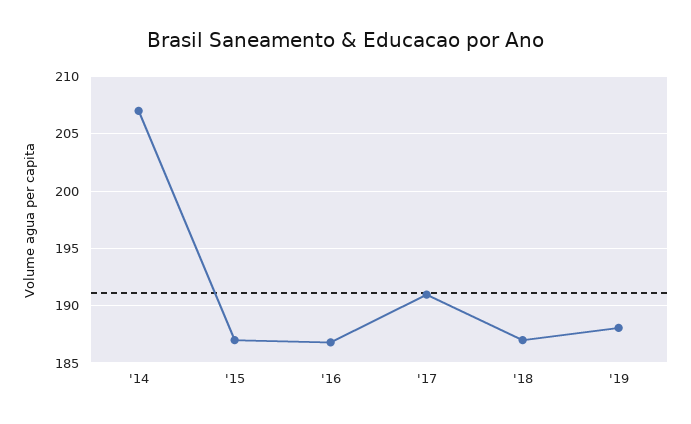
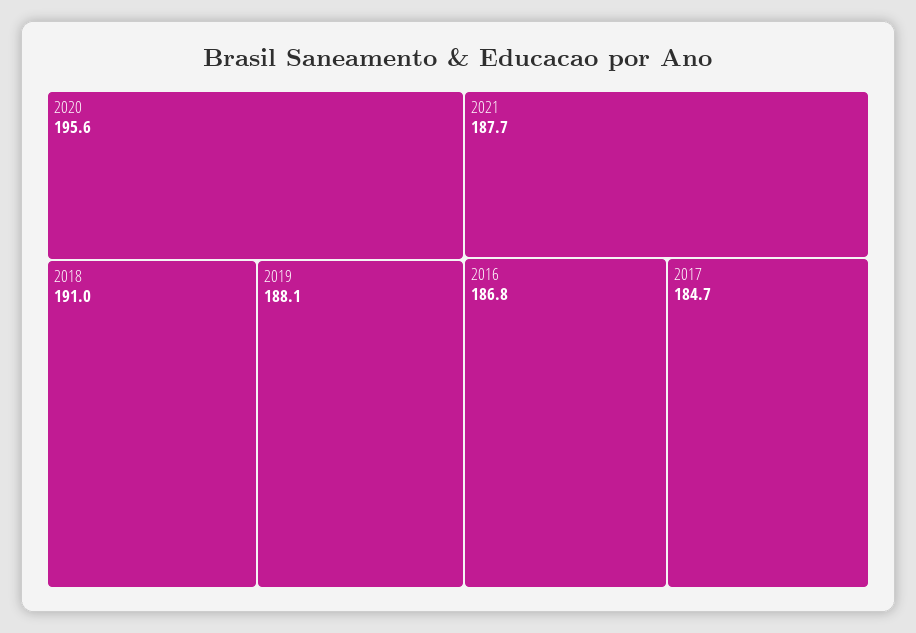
'14: 207 -> none
'15: 187 -> none
'17: 191 -> 184.7
'18: 187 -> 191
2020: none -> 195.6
2021: none -> 187.7

